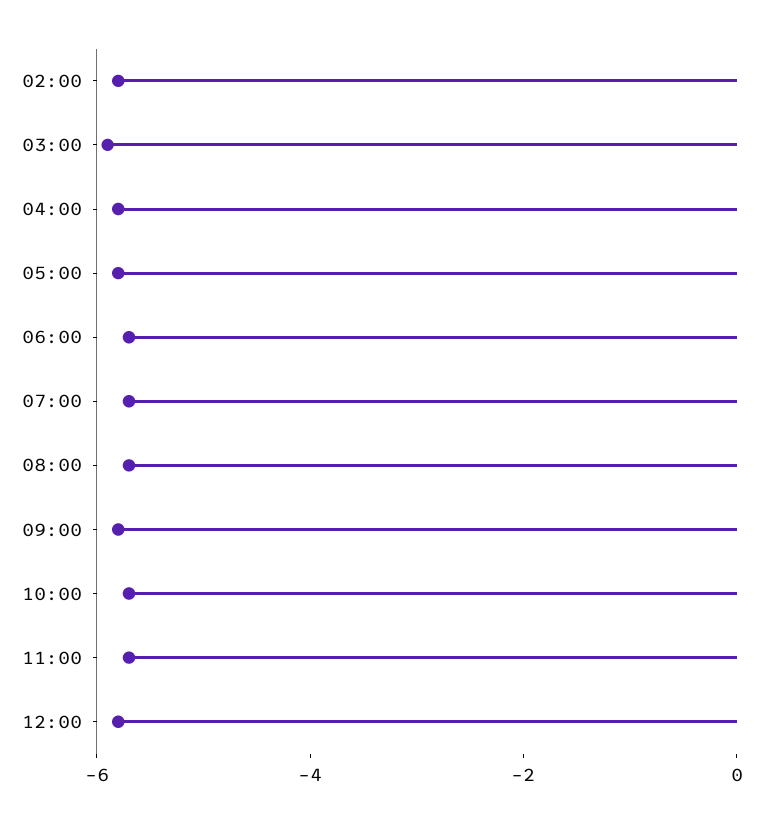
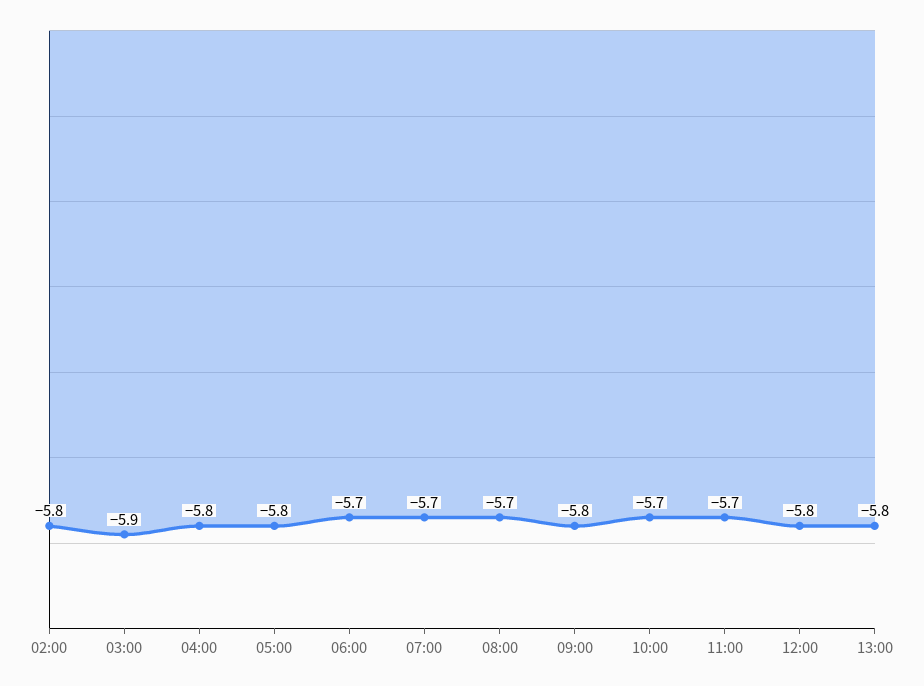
13:00: none -> -5.8

